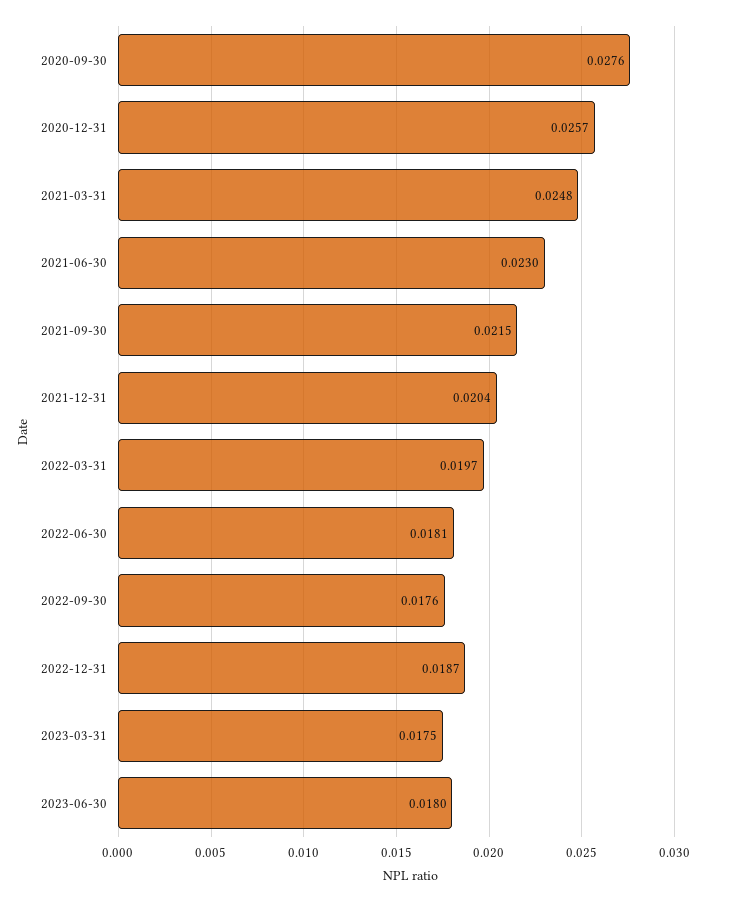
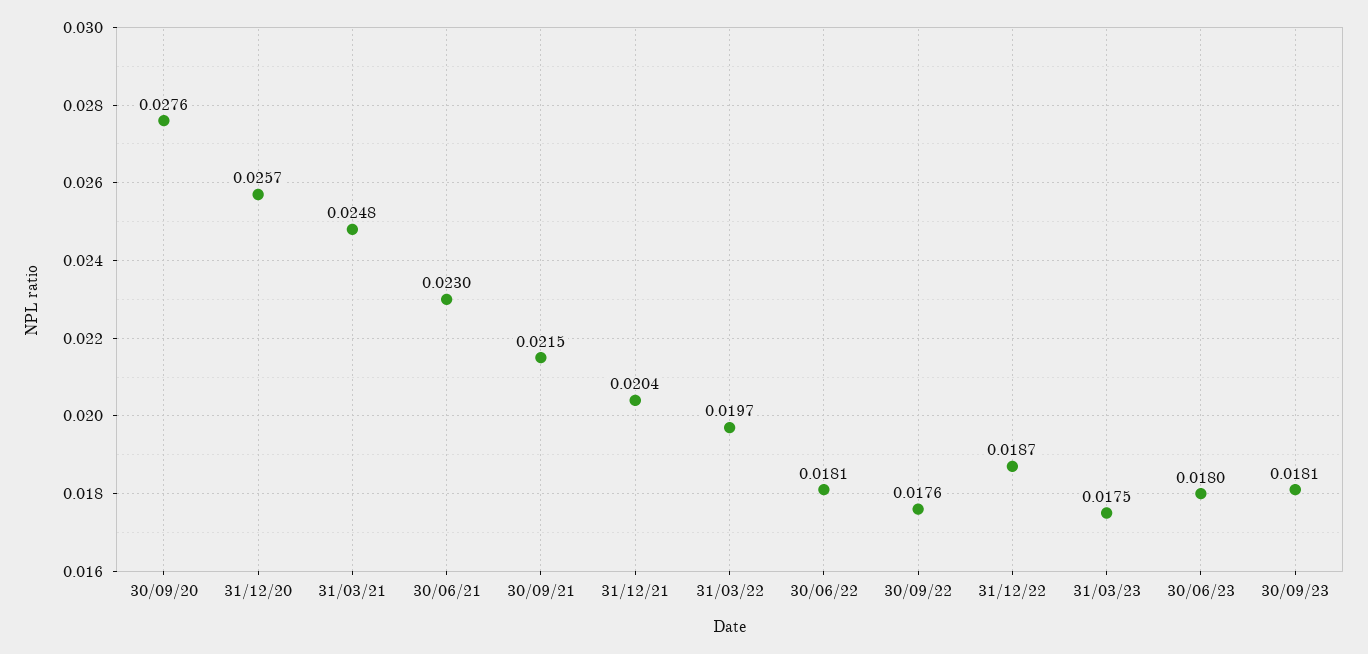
30/09/23: none -> 0.0181

